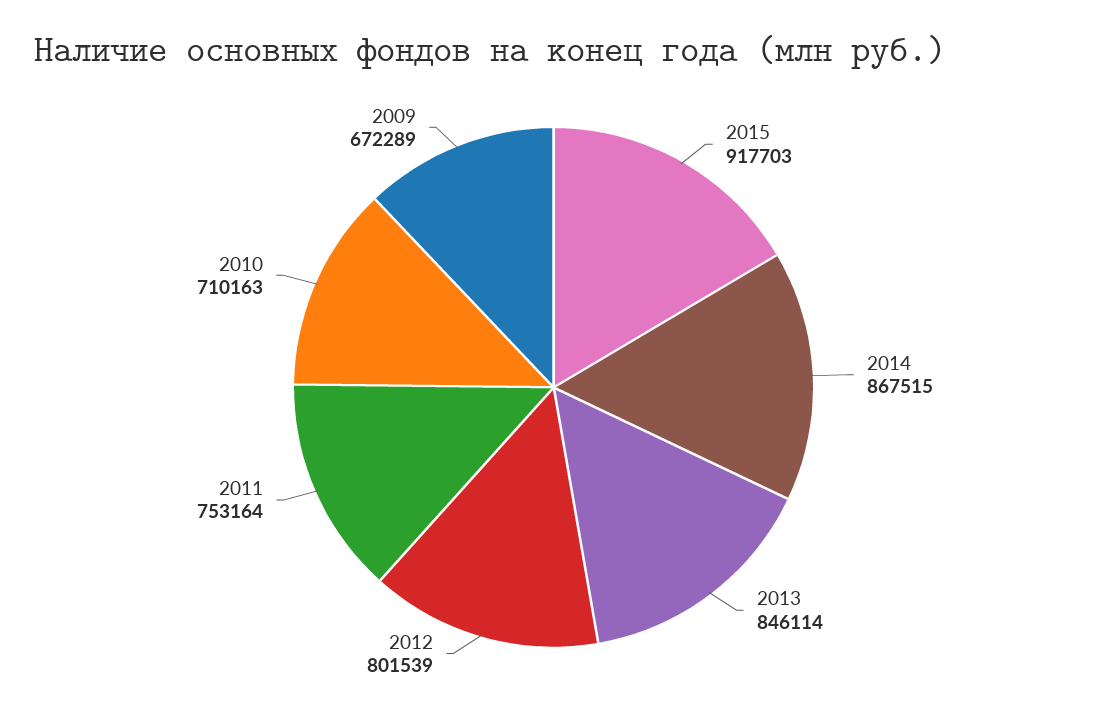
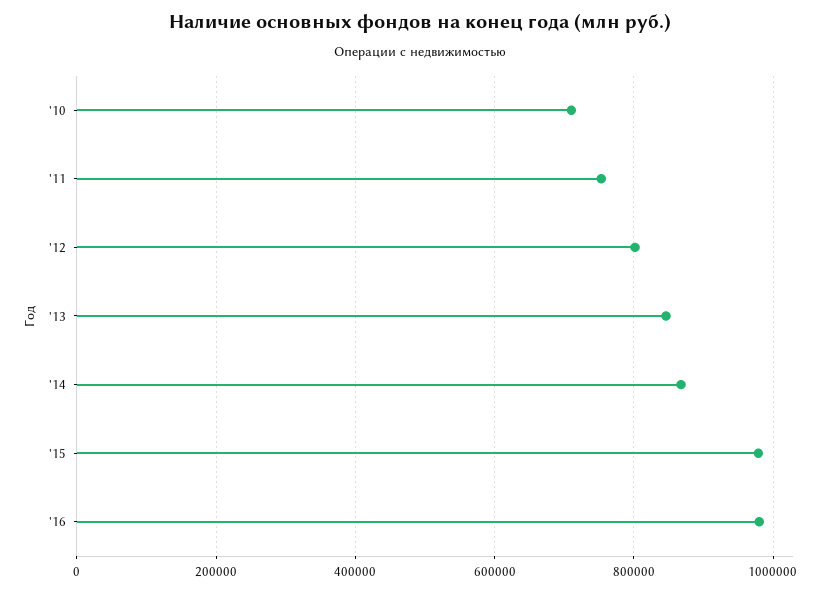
2015: 917703 -> 980000
2009: 672289 -> none
'16: none -> 980000

